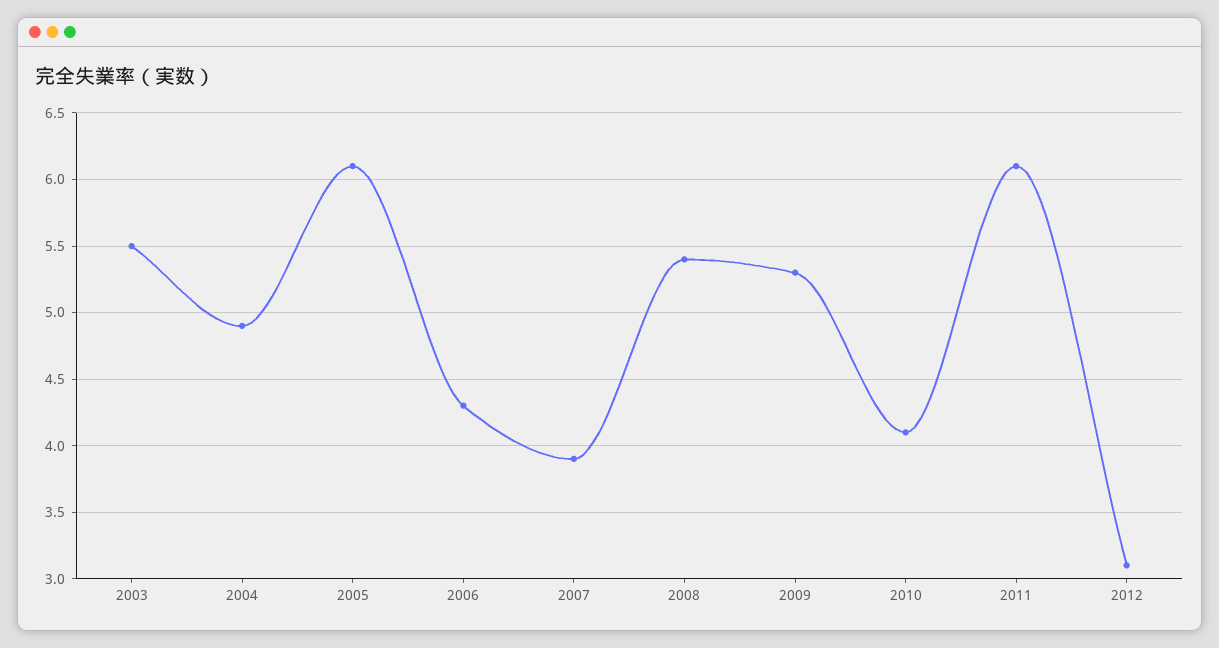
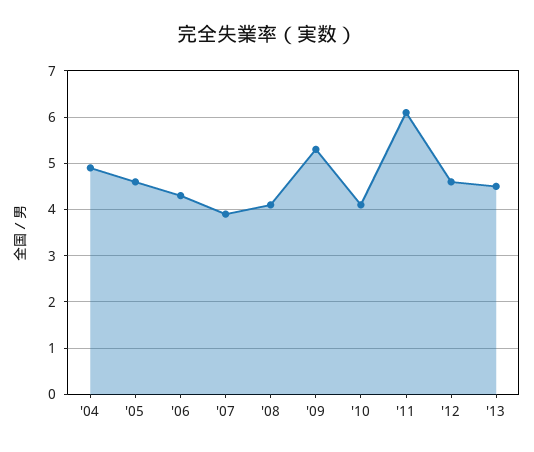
2003: 5.5 -> none
2005: 6.1 -> 4.5
2008: 5.4 -> 4
2012: 3.1 -> 4.5
'13: none -> 4.5

